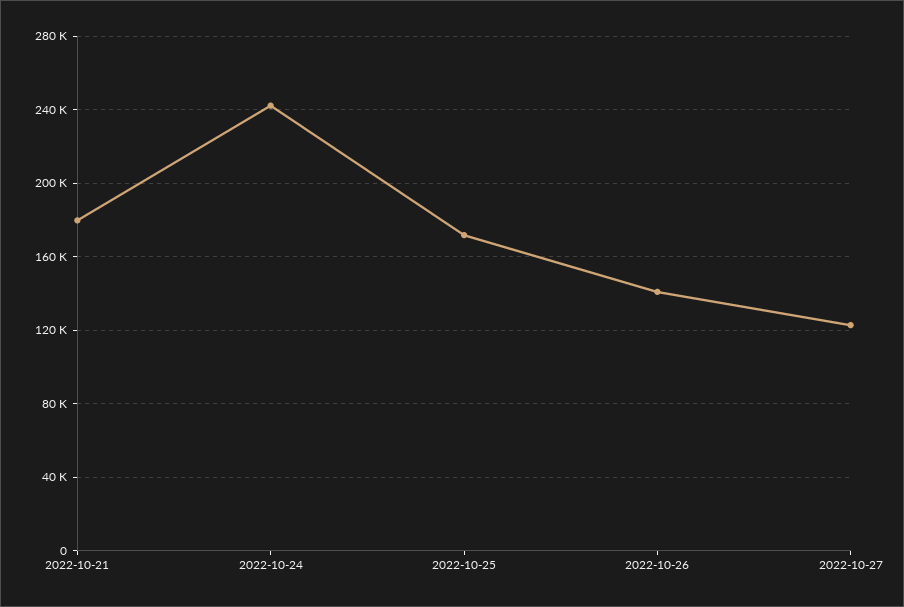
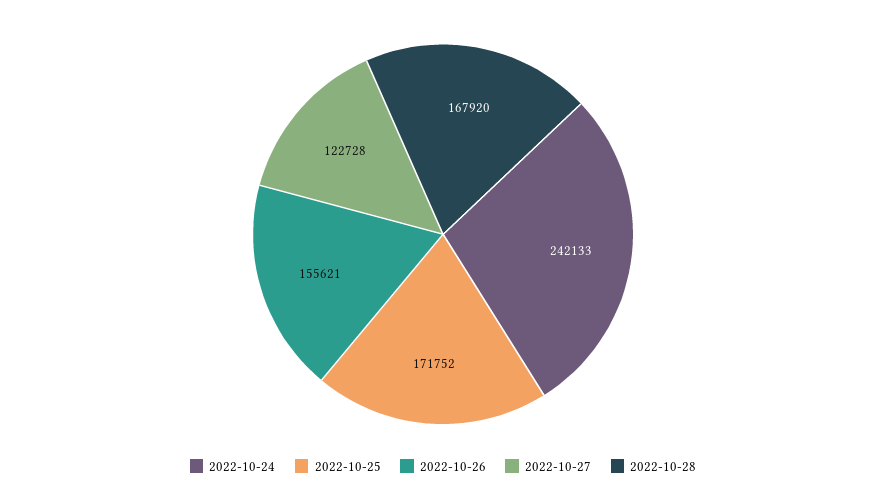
2022-10-21: 180000 -> none
2022-10-26: 140000 -> 155621
2022-10-28: none -> 167920

